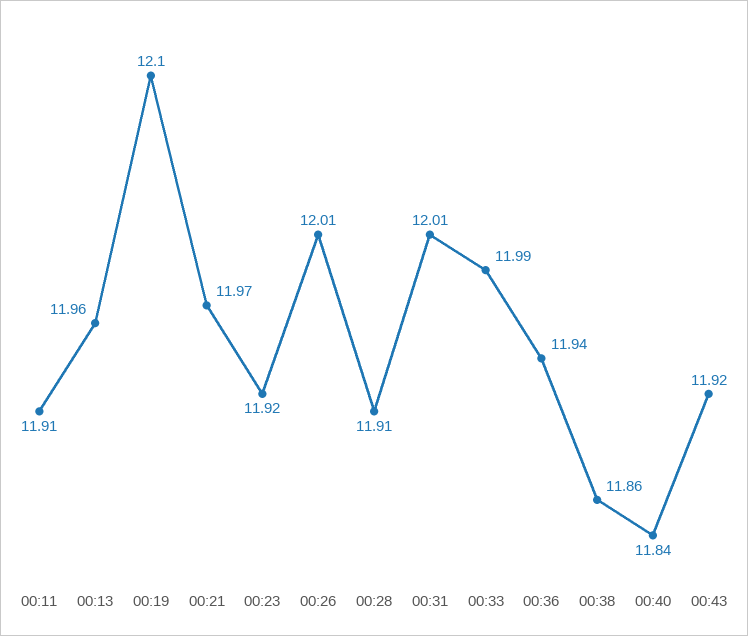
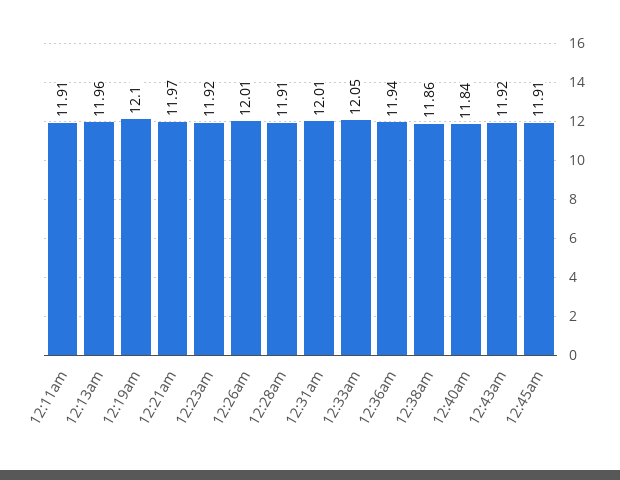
00:33: 11.99 -> 12.05
12:45am: none -> 11.91

